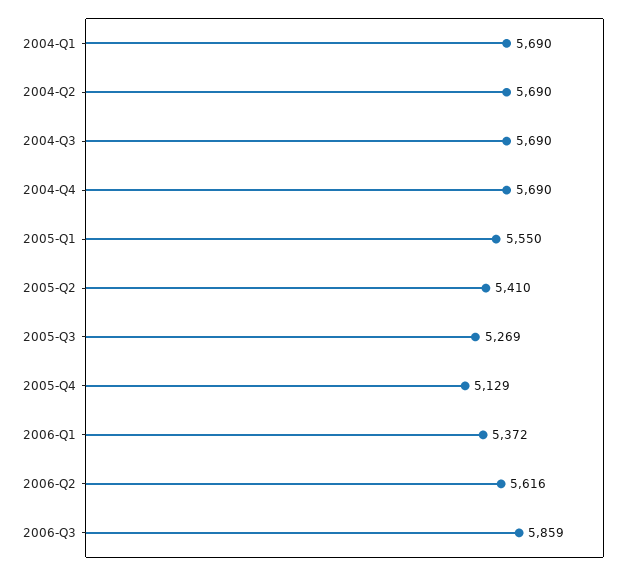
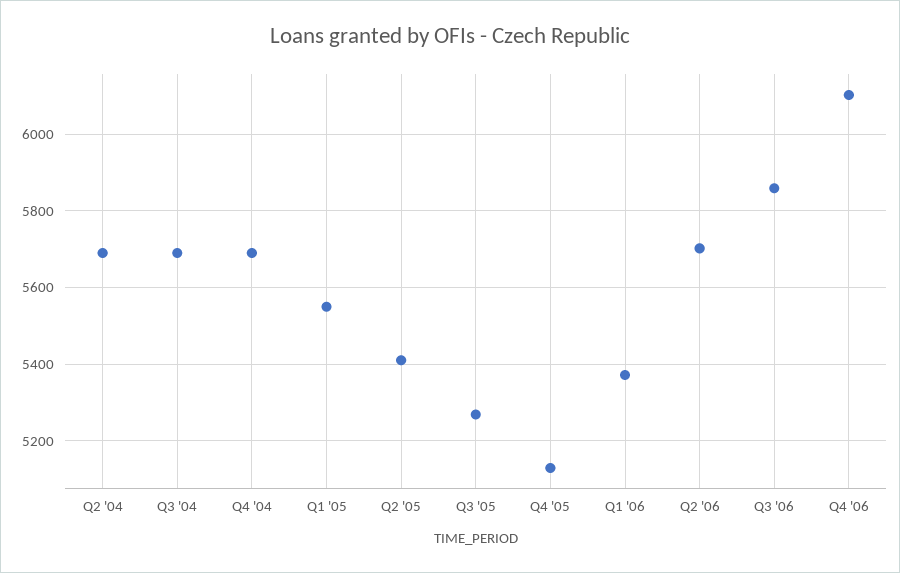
2004-Q1: 5690 -> none
2006-Q2: 5616 -> 5700
Q4 '06: none -> 6100

